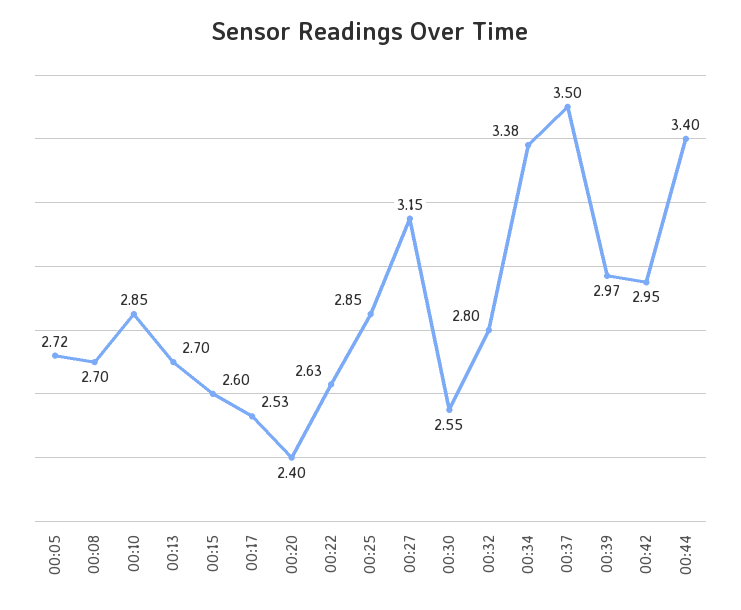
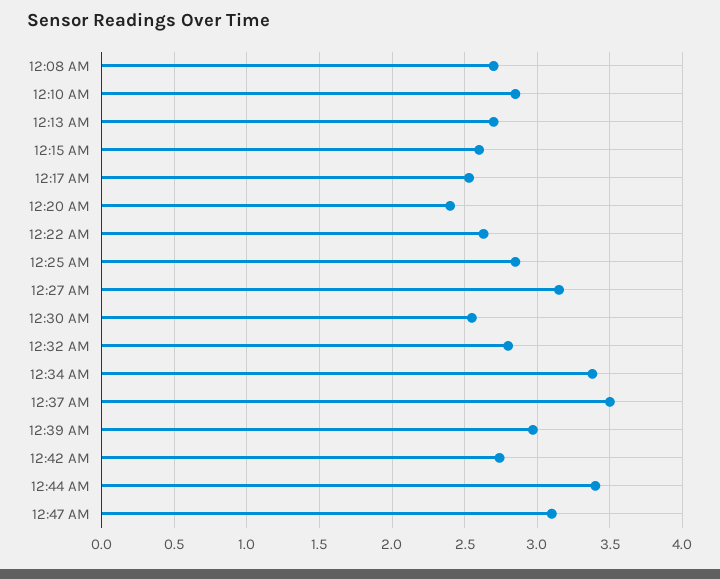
00:05: 2.72 -> none
00:42: 2.95 -> 2.75
12:47 AM: none -> 3.1

